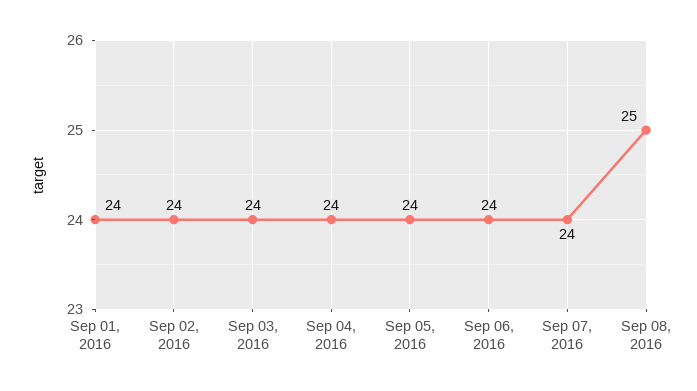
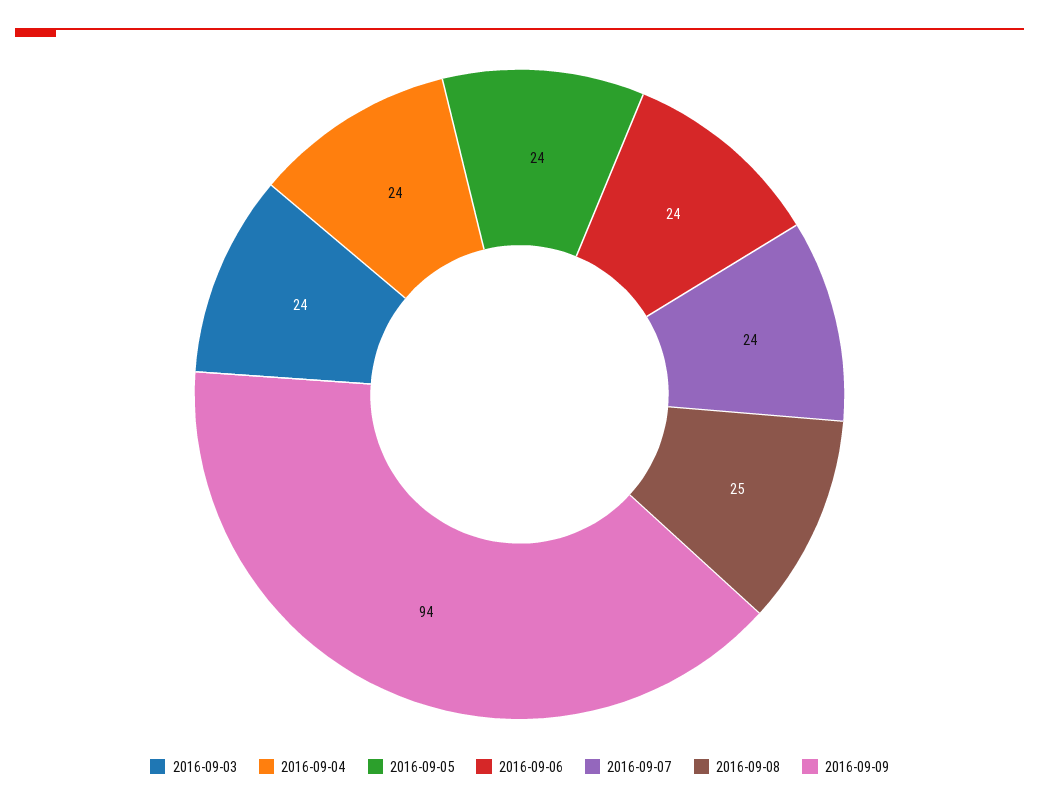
Sep 01, 2016: 24 -> none
Sep 02, 2016: 24 -> none
2016-09-09: none -> 94

